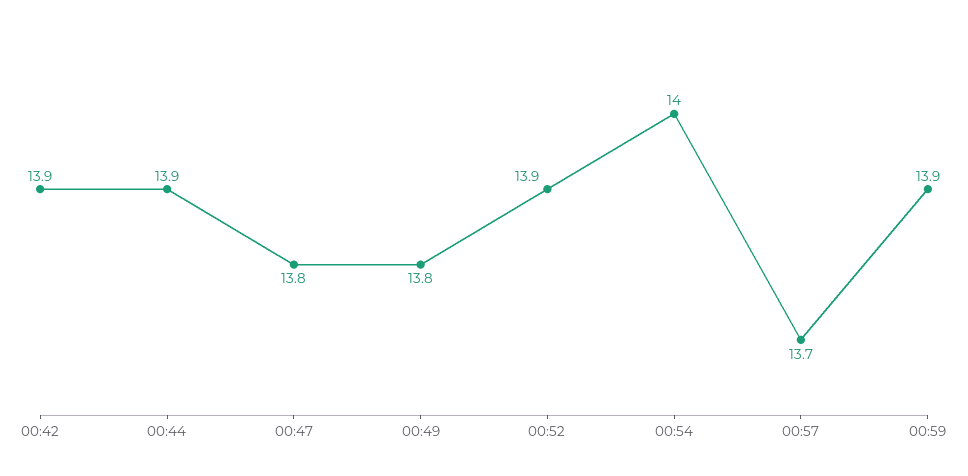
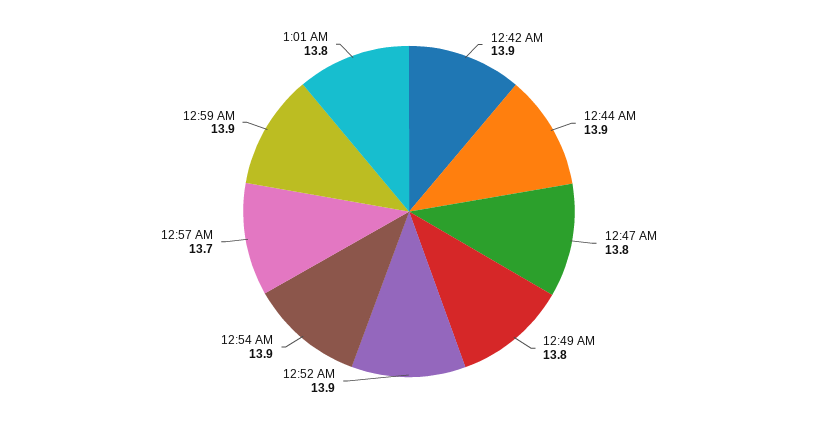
00:54: 14 -> 13.9
1:01 AM: none -> 13.8

